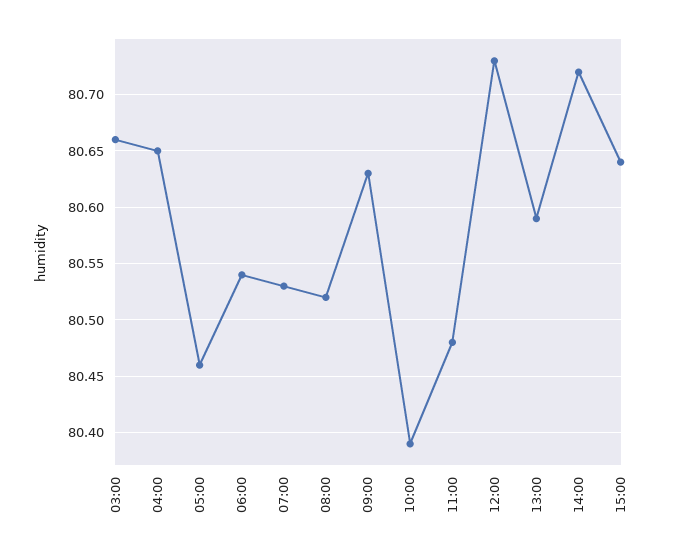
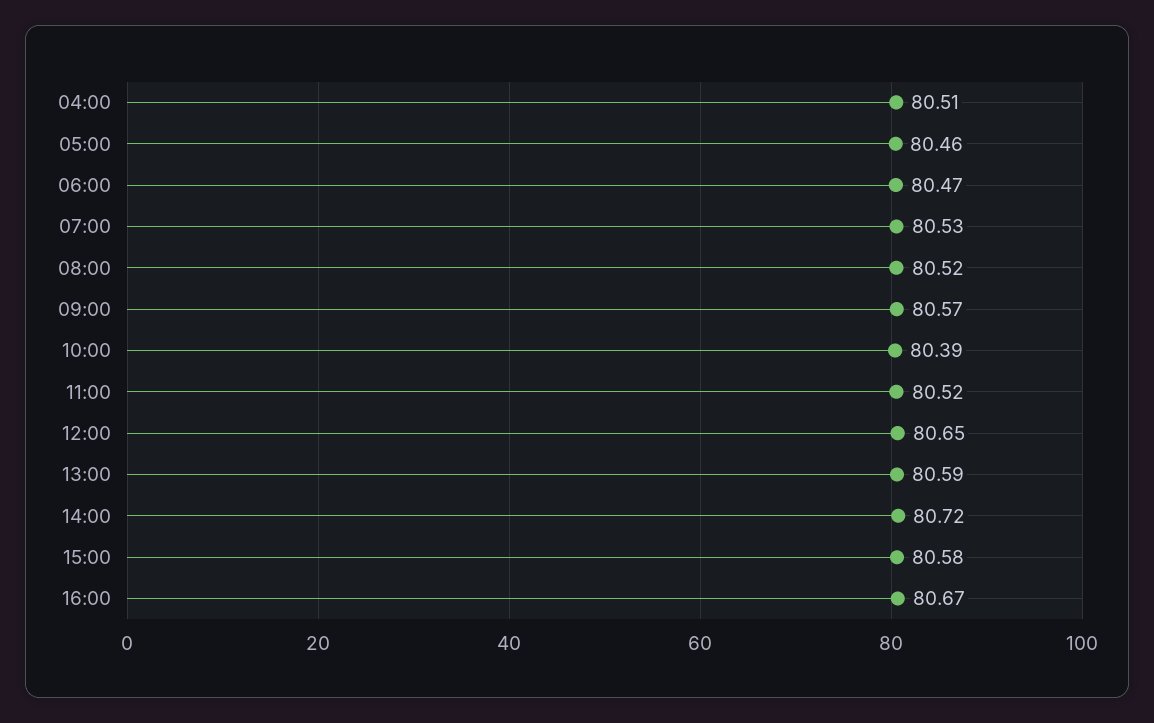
03:00: 80.66 -> none
04:00: 80.65 -> 80.51
06:00: 80.54 -> 80.47
09:00: 80.63 -> 80.57
11:00: 80.48 -> 80.52
12:00: 80.73 -> 80.65
15:00: 80.64 -> 80.58
16:00: none -> 80.67

